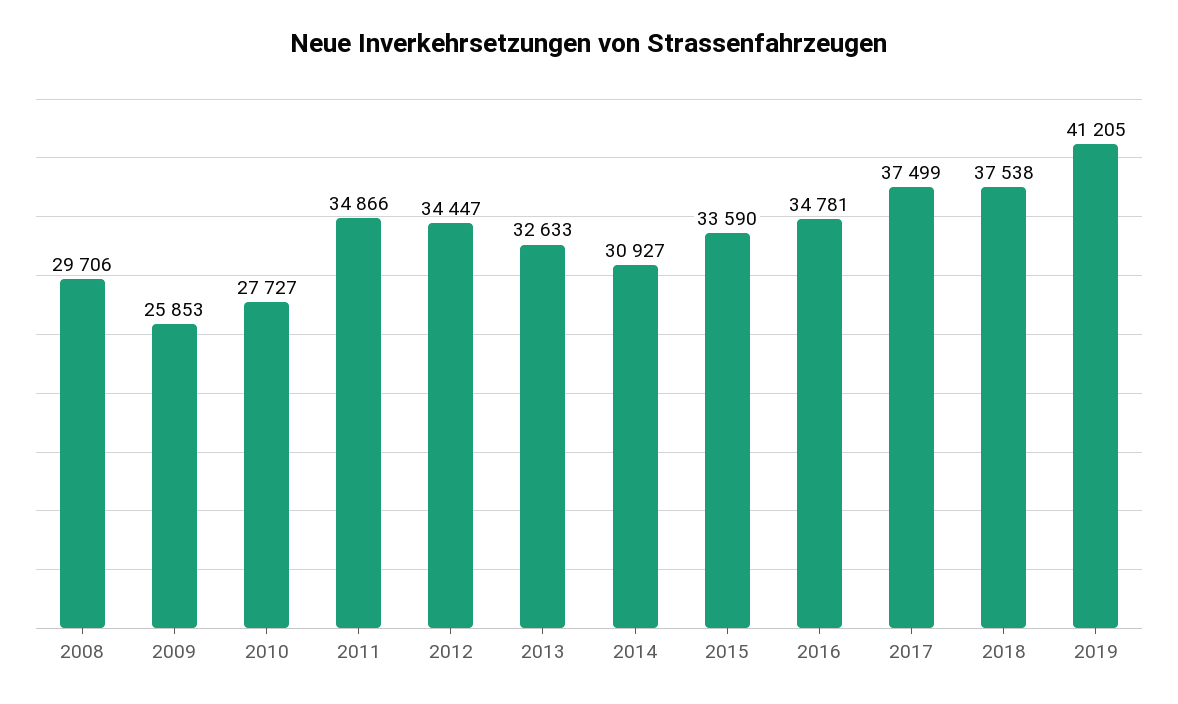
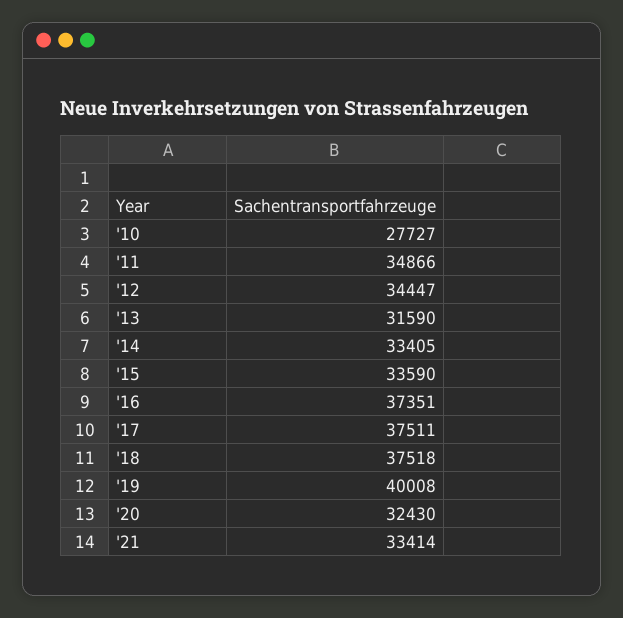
2008: 29706 -> none
2009: 25853 -> none
2013: 32633 -> 31590
2014: 30927 -> 33405
2016: 34781 -> 37351
2017: 37499 -> 37511
2018: 37538 -> 37518
2019: 41205 -> 40008
'20: none -> 32430
'21: none -> 33414

